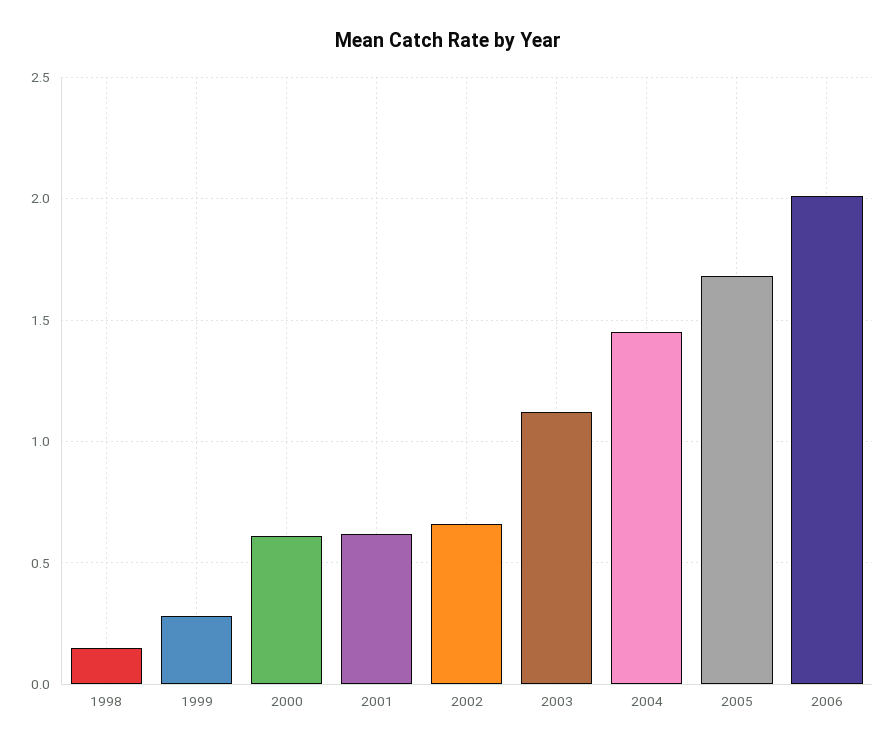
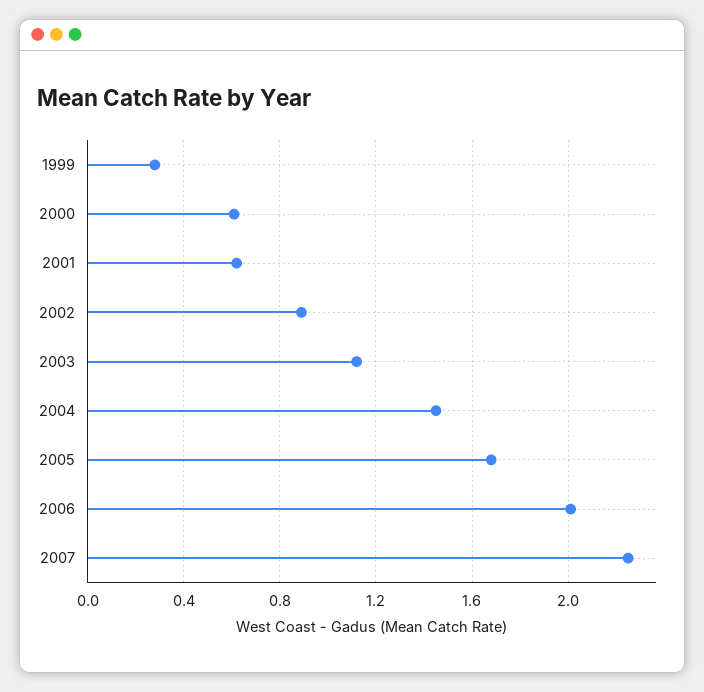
1998: 0.15 -> none
2002: 0.65 -> 0.9
2007: none -> 2.25

